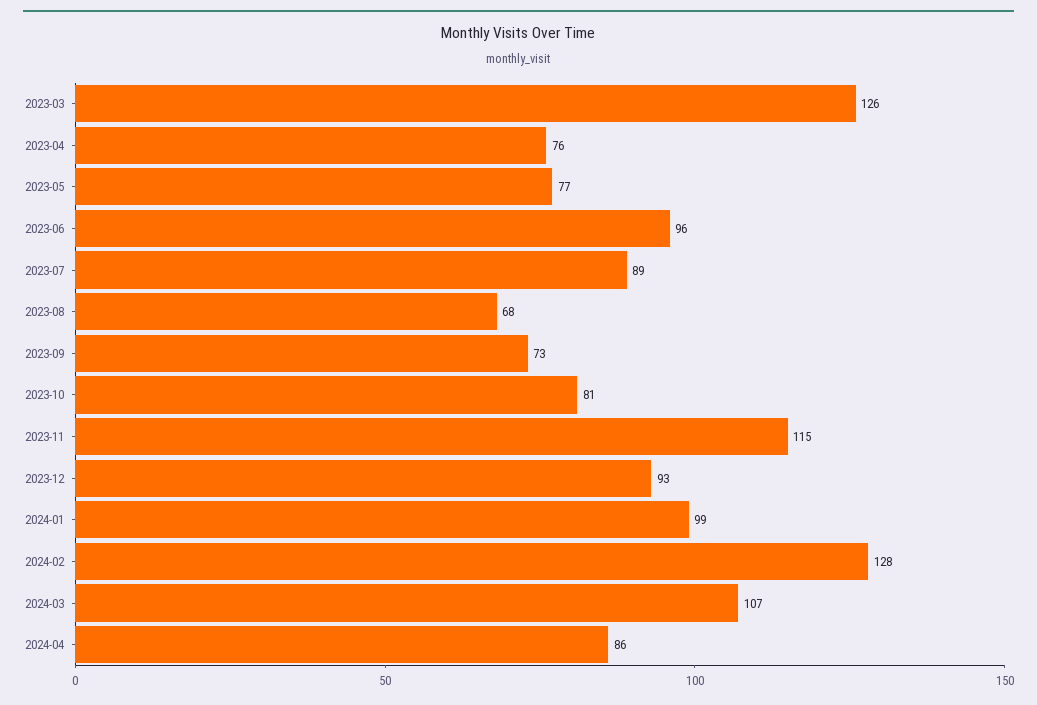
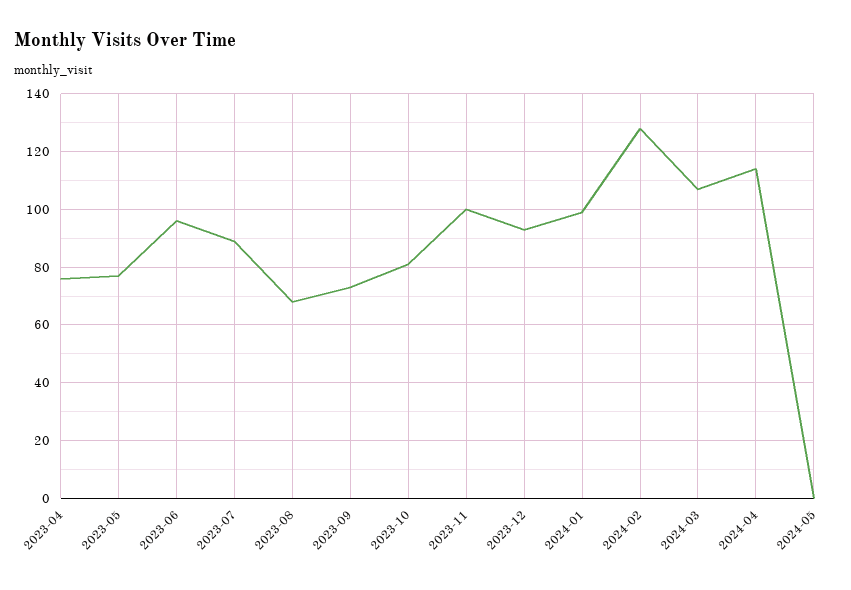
2023-03: 126 -> none
2023-11: 115 -> 100
2024-04: 86 -> 115
2024-05: none -> 0

